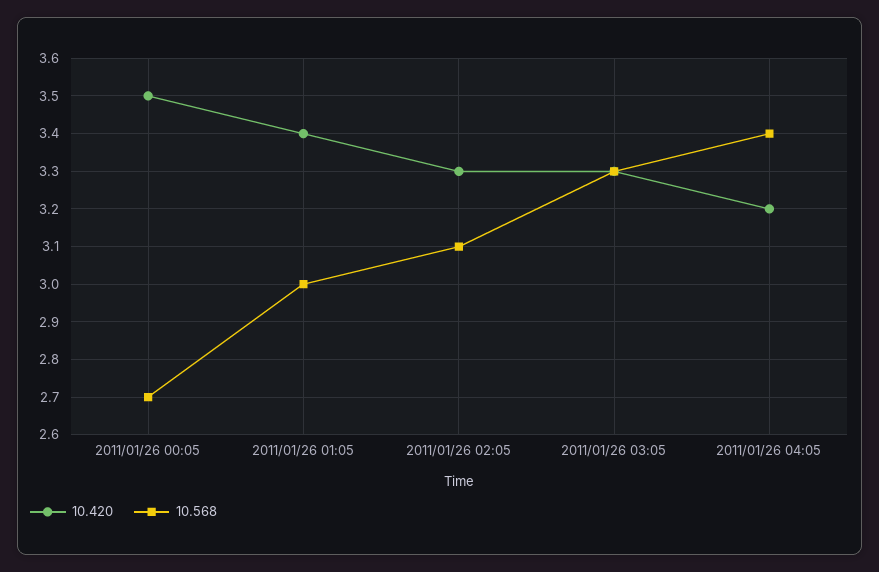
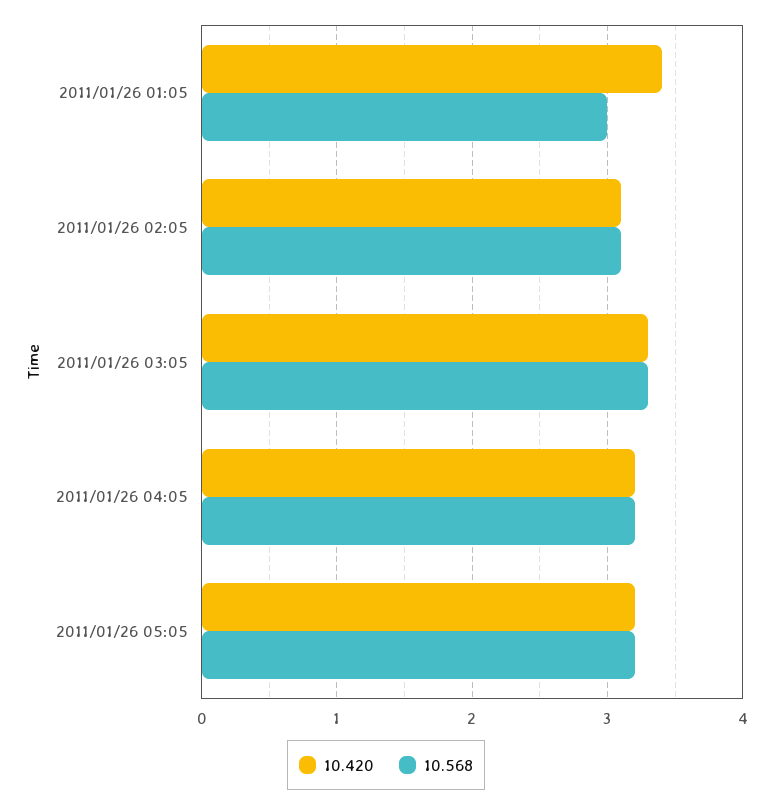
10.420, 2011/01/26 00:05: 3.5 -> none
10.568, 2011/01/26 00:05: 2.7 -> none
10.420, 2011/01/26 02:05: 3.3 -> 3.1
10.568, 2011/01/26 04:05: 3.4 -> 3.2
10.420, 2011/01/26 05:05: none -> 3.2
10.568, 2011/01/26 05:05: none -> 3.2

